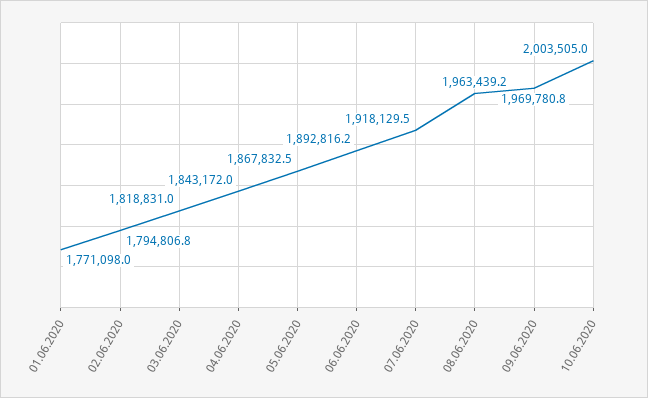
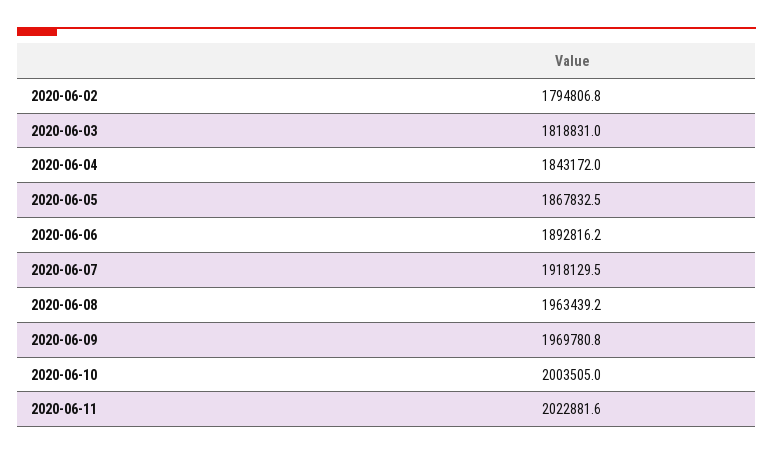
01.06.2020: 1771098 -> none
2020-06-11: none -> 2022881.6

